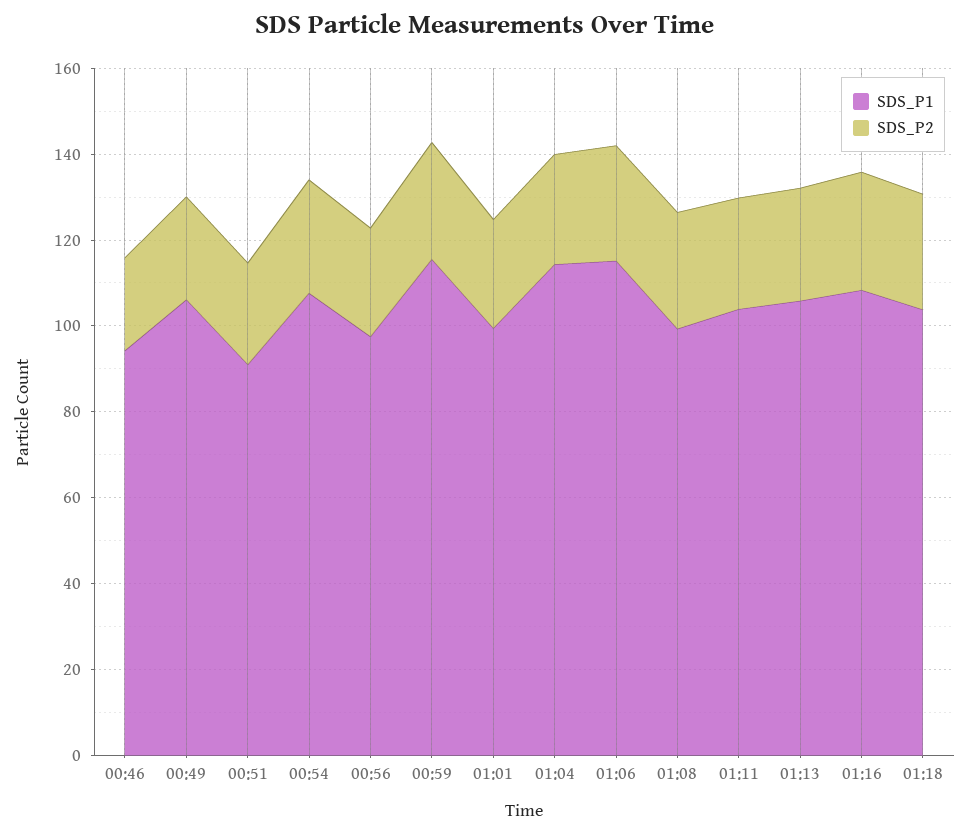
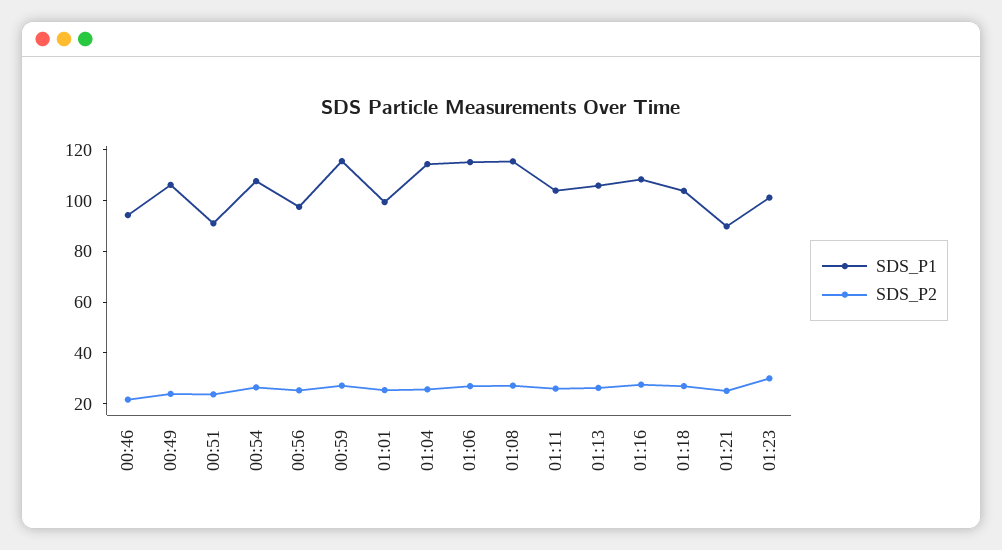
SDS_P1, 01:08: 100 -> 115
SDS_P1, 01:21: none -> 90
SDS_P2, 01:21: none -> 25
SDS_P1, 01:23: none -> 100
SDS_P2, 01:23: none -> 30

